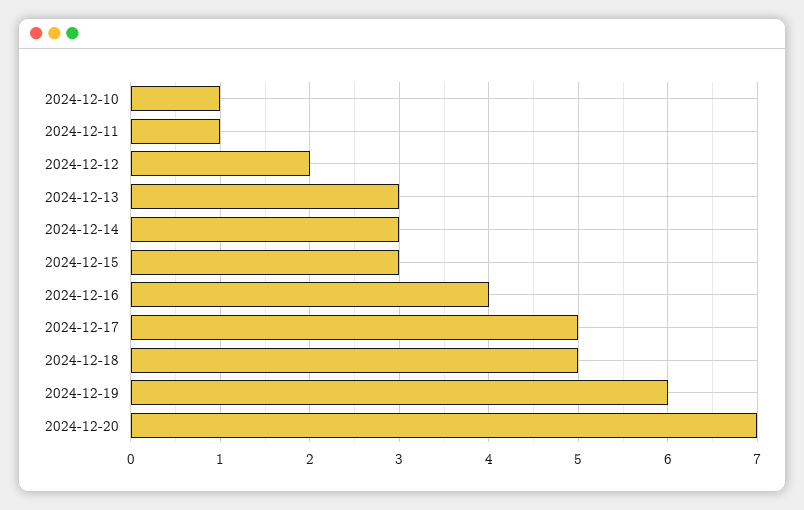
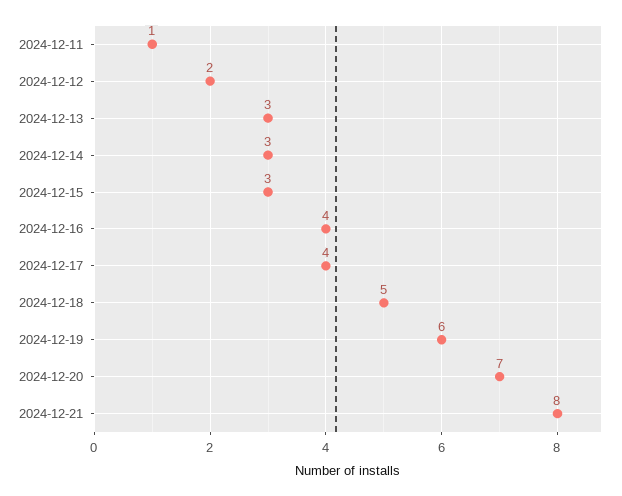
2024-12-10: 1 -> none
2024-12-17: 5 -> 4
2024-12-21: none -> 8

